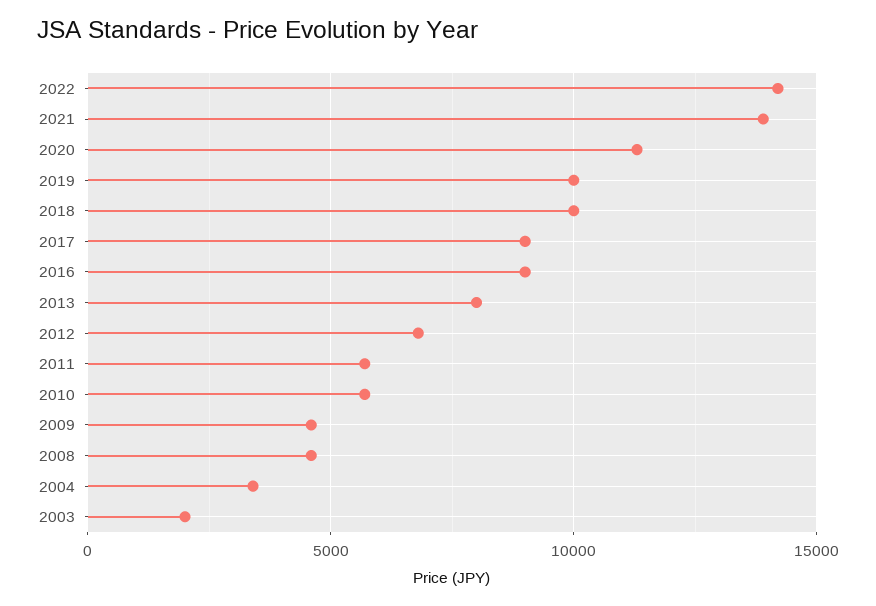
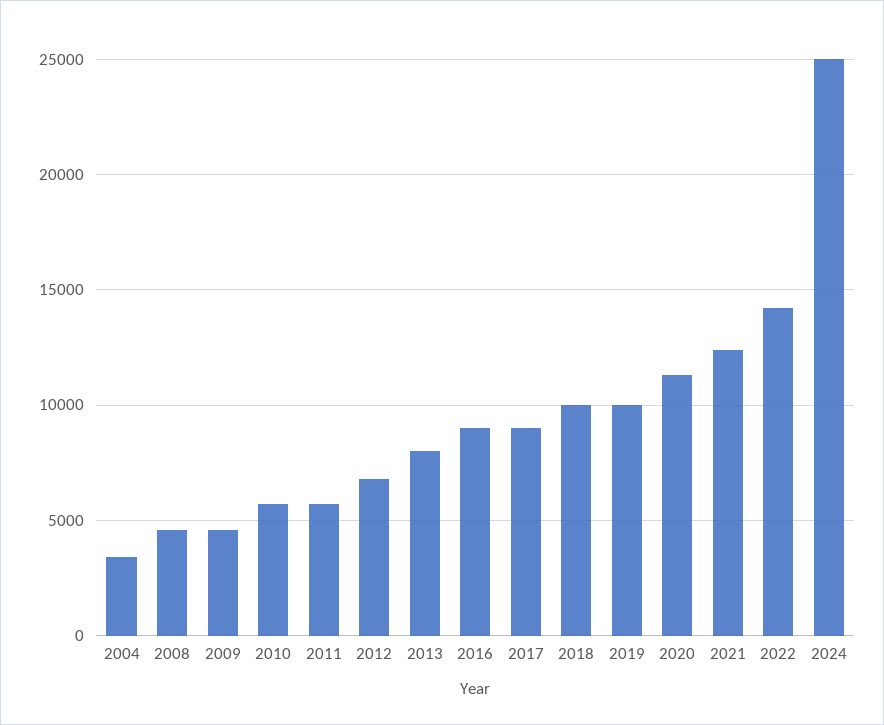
2021: 14000 -> 12500
2003: 2000 -> none
2024: none -> 25000

